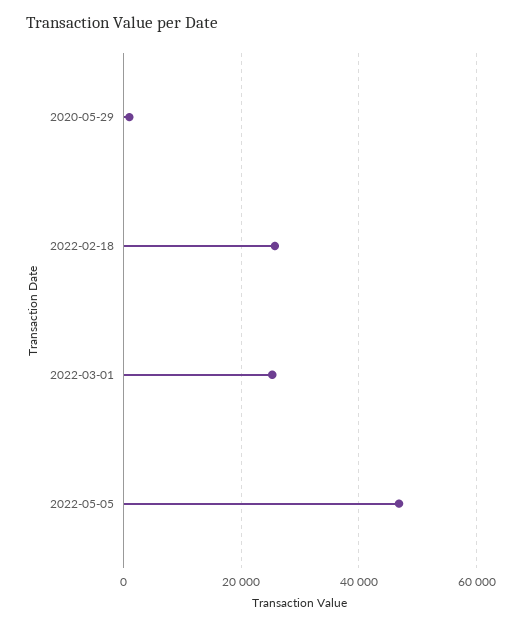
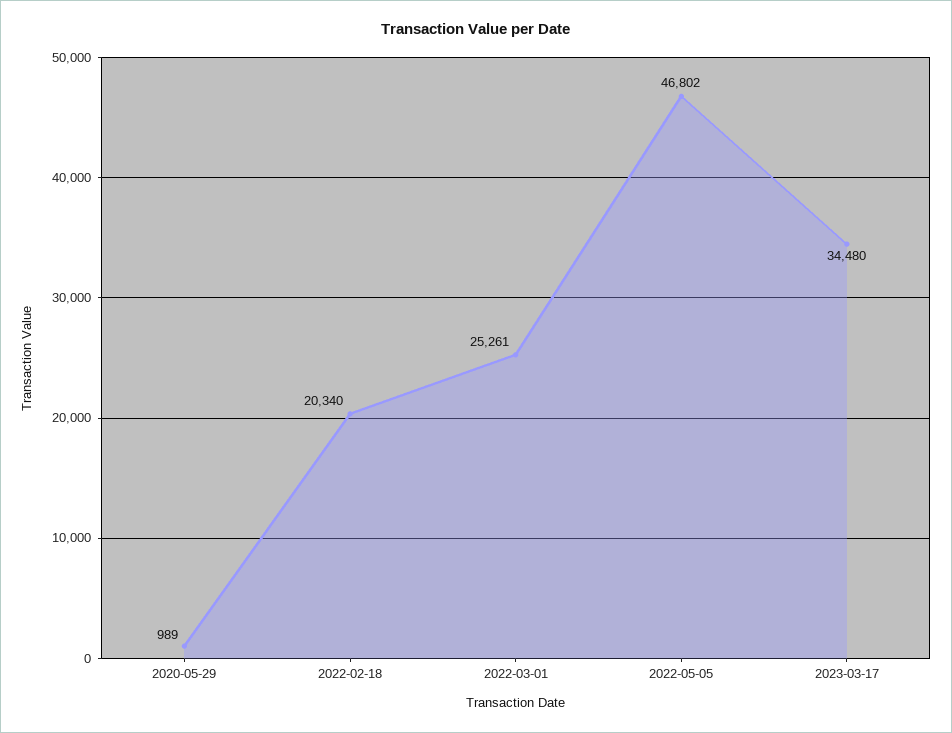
2022-02-18: 26000 -> 20340
2023-03-17: none -> 34480

